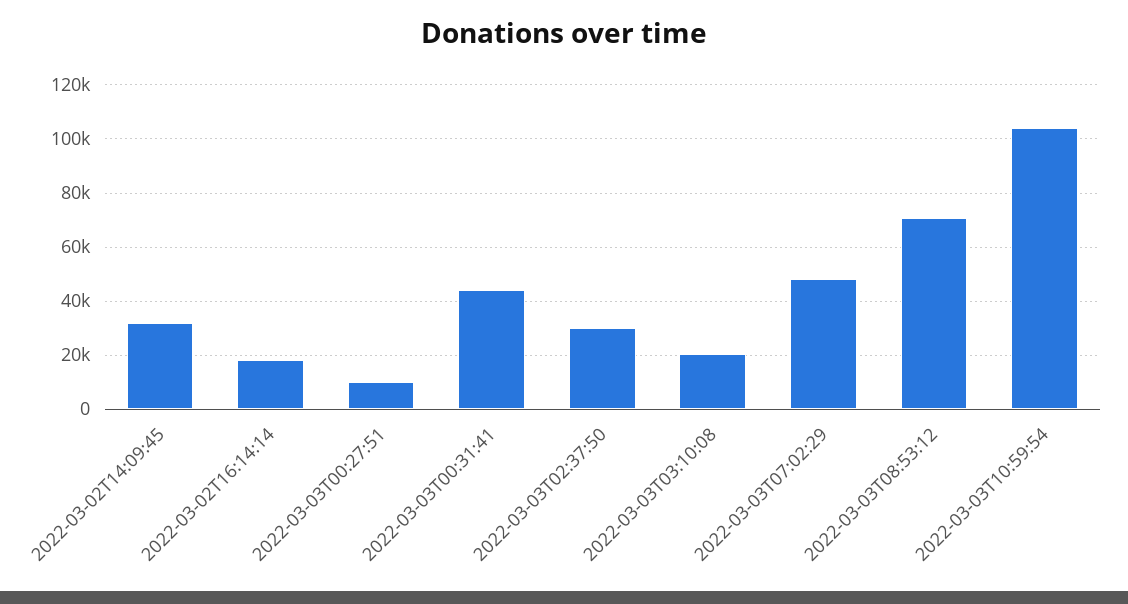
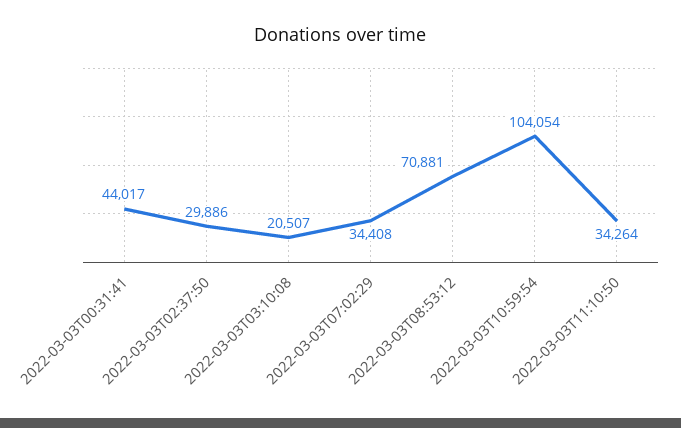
2022-03-02T14:09:45: 32500 -> none
2022-03-02T16:14:14: 17500 -> none
2022-03-03T00:27:51: 10000 -> none
2022-03-03T07:02:29: 47500 -> 34408
2022-03-03T11:10:50: none -> 34264

